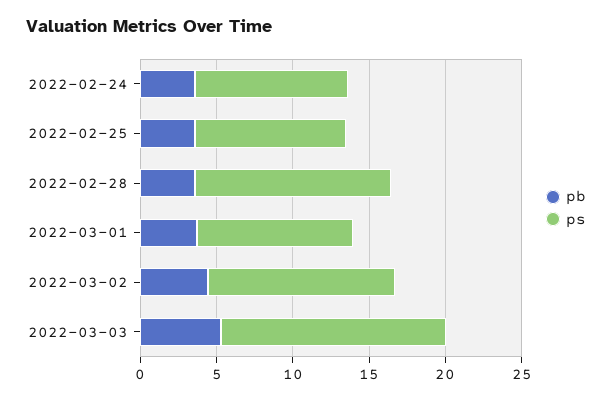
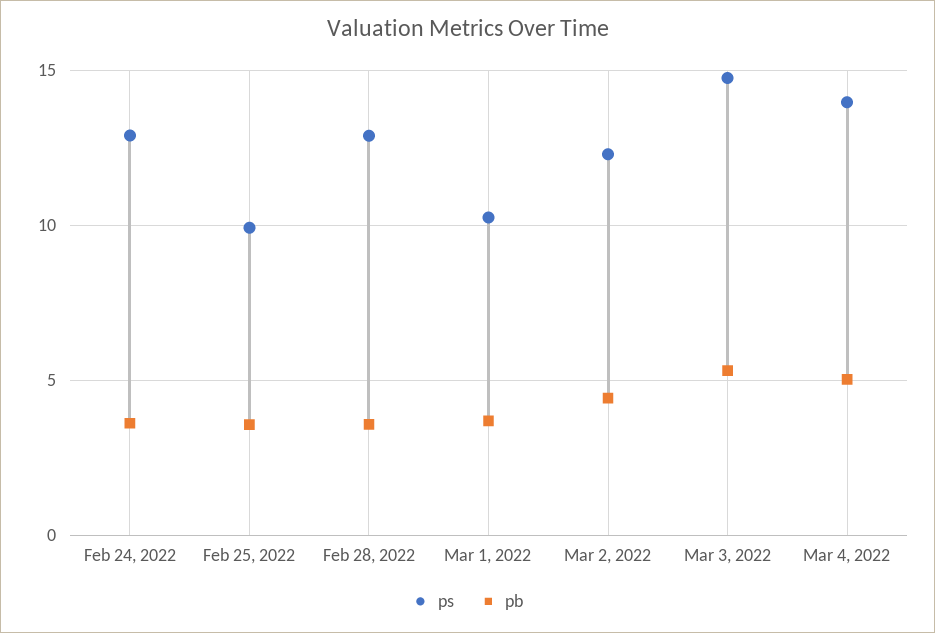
ps, 2022-02-24: 10 -> 13
ps, Mar 4, 2022: none -> 14
pb, Mar 4, 2022: none -> 5

